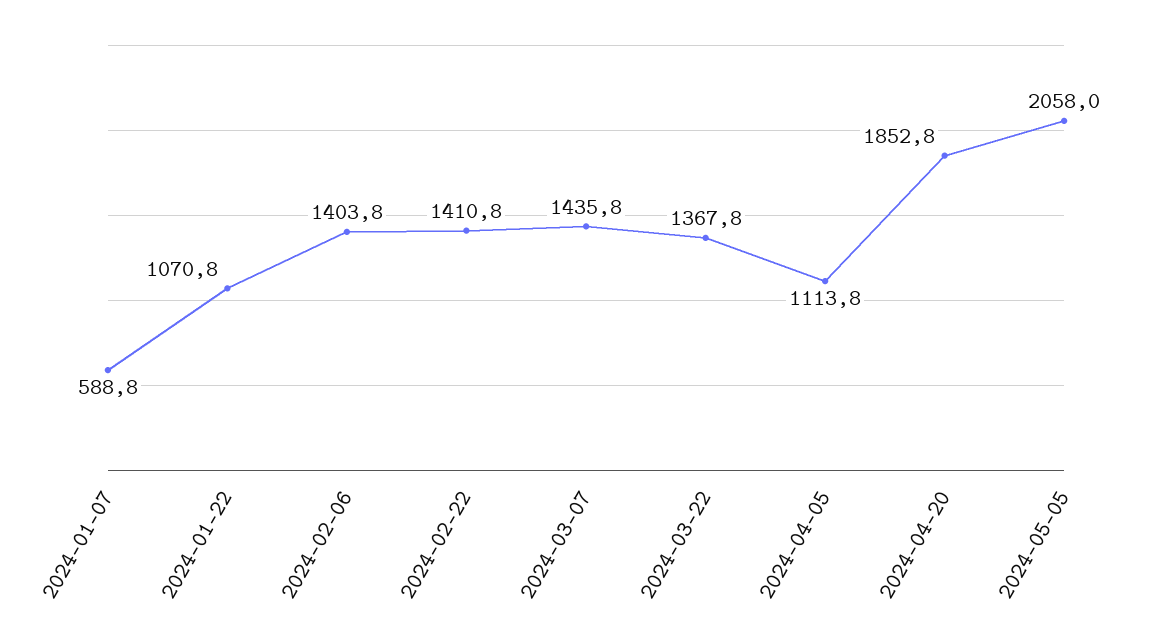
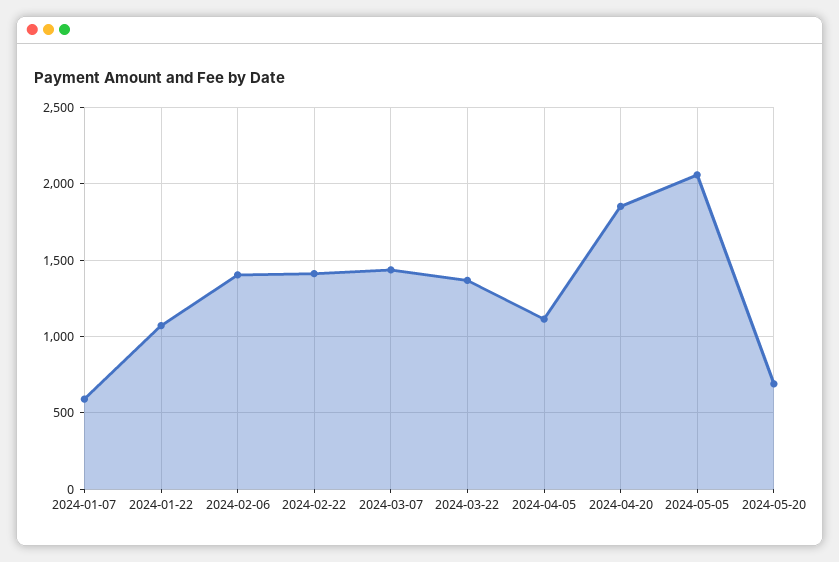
2024-05-20: none -> 700

